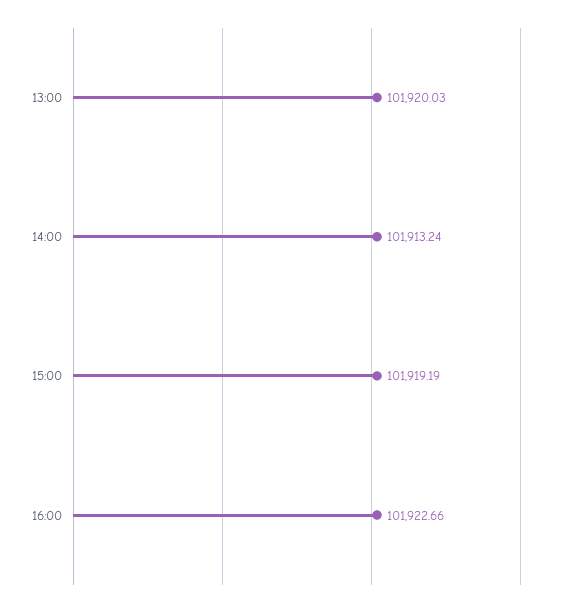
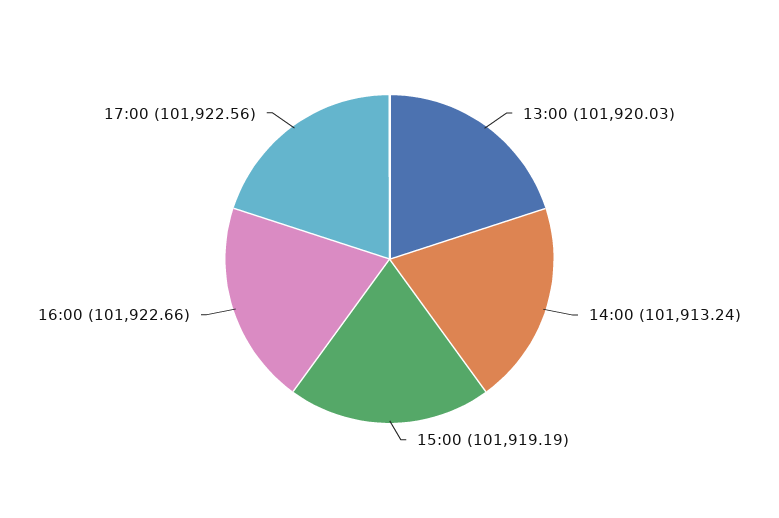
17:00: none -> 101922.56

